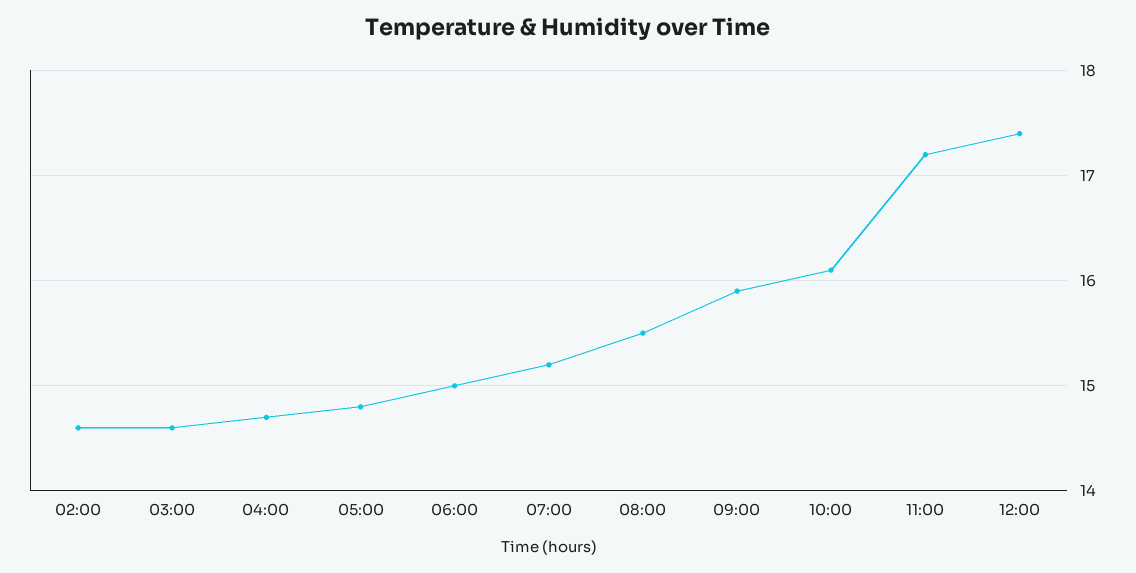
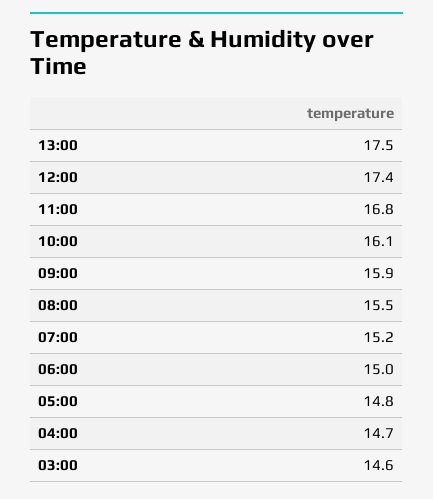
02:00: 14.6 -> none
11:00: 17.2 -> 16.8
13:00: none -> 17.5

